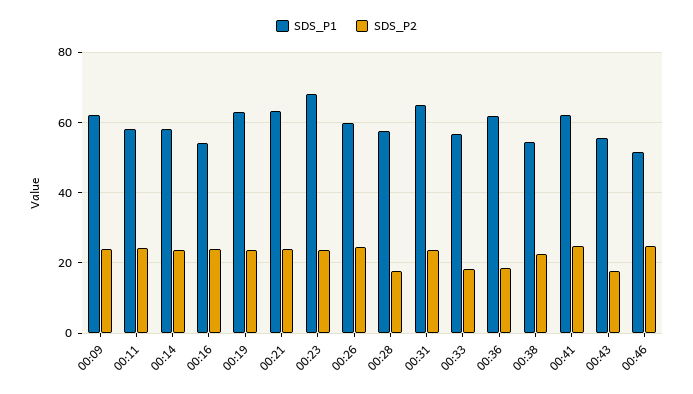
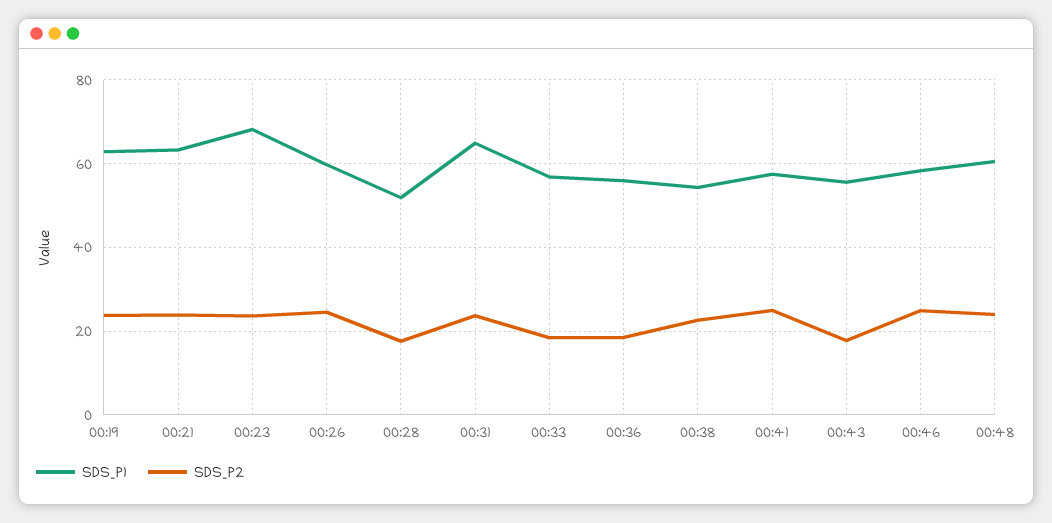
SDS_P1, 00:09: 62 -> none
SDS_P2, 00:09: 24 -> none
SDS_P1, 00:11: 58 -> none
SDS_P2, 00:11: 24 -> none
SDS_P1, 00:14: 58 -> none
SDS_P2, 00:14: 24 -> none
SDS_P1, 00:16: 54 -> none
SDS_P2, 00:16: 24 -> none
SDS_P1, 00:28: 58 -> 52
SDS_P1, 00:36: 62 -> 56
SDS_P1, 00:41: 62 -> 58
SDS_P1, 00:46: 52 -> 58
SDS_P1, 00:48: none -> 60
SDS_P2, 00:48: none -> 24

